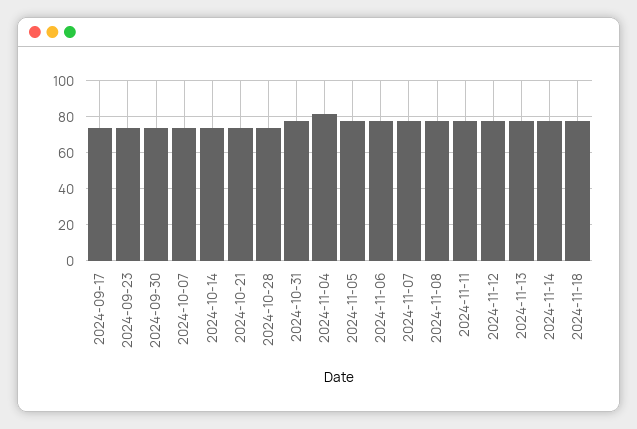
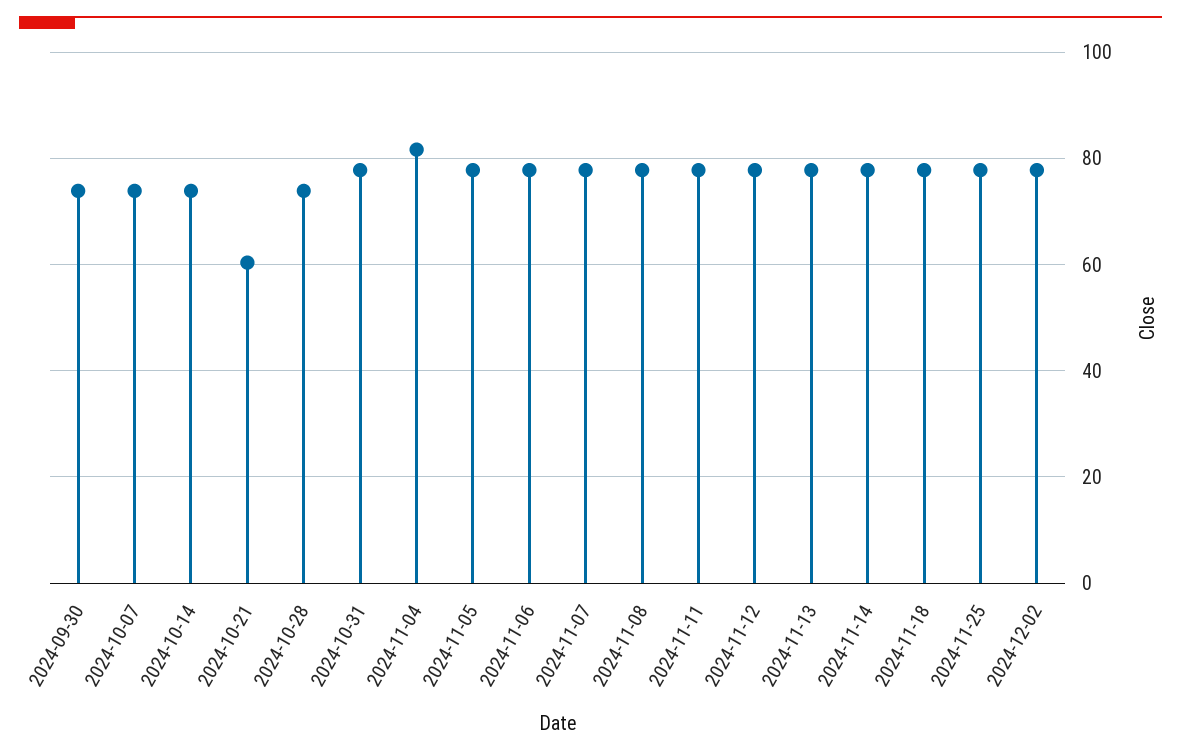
2024-09-17: 75 -> none
2024-09-23: 75 -> none
2024-10-21: 75 -> 60
2024-11-25: none -> 78
2024-12-02: none -> 78

